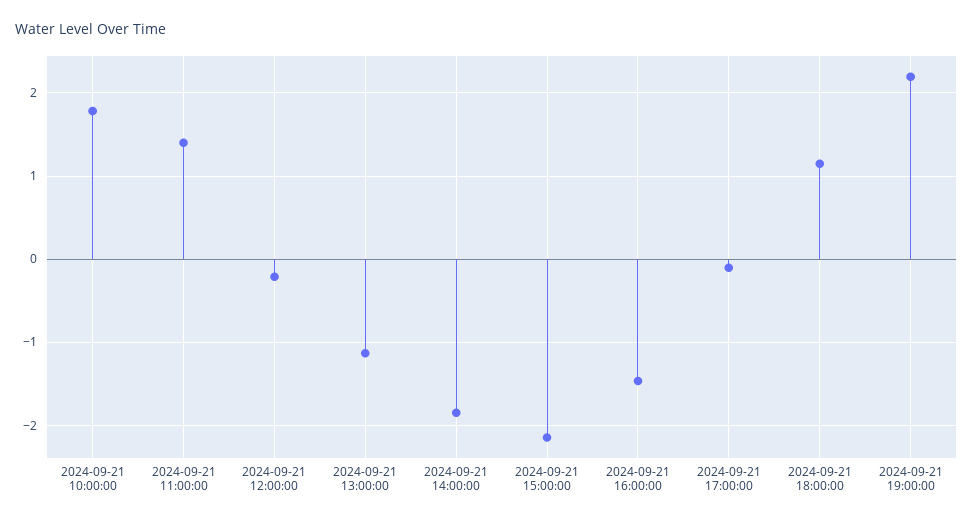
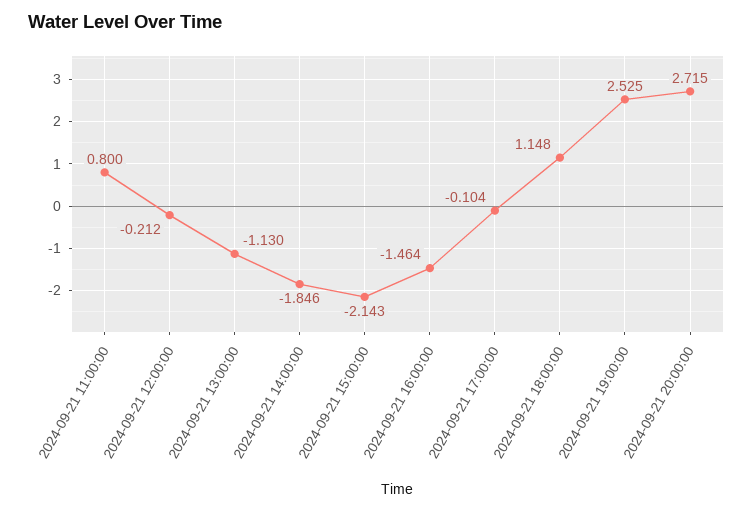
2024-09-21 10:00:00: 1.8 -> none
2024-09-21 11:00:00: 1.4 -> 0.8
2024-09-21 19:00:00: 2.2 -> 2.525
2024-09-21 20:00:00: none -> 2.715

